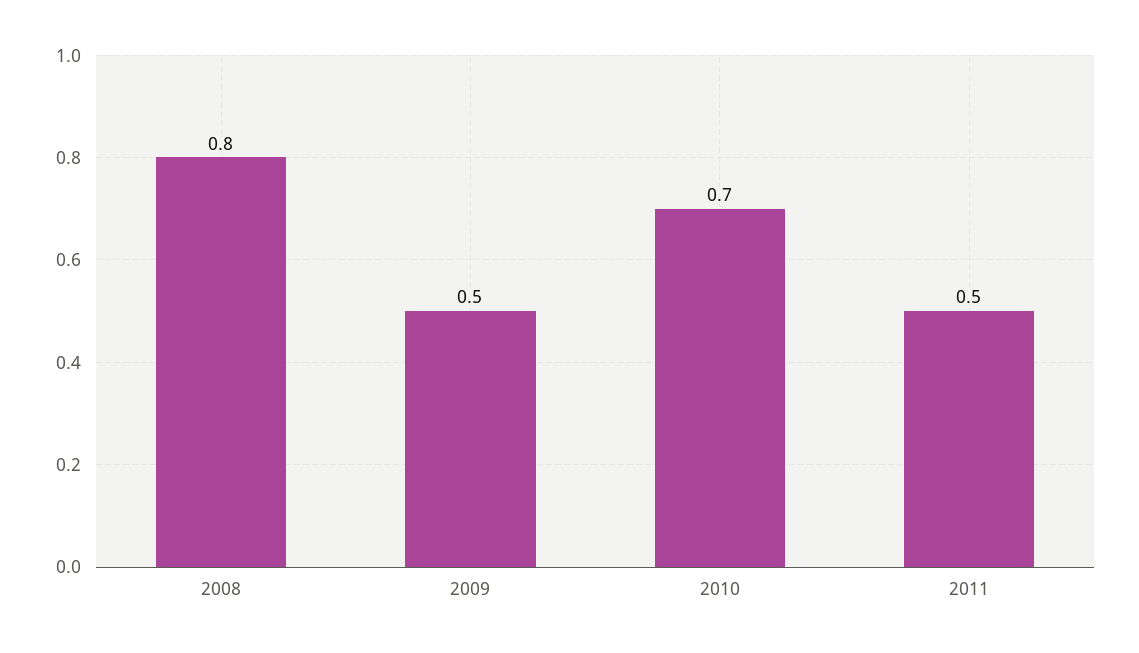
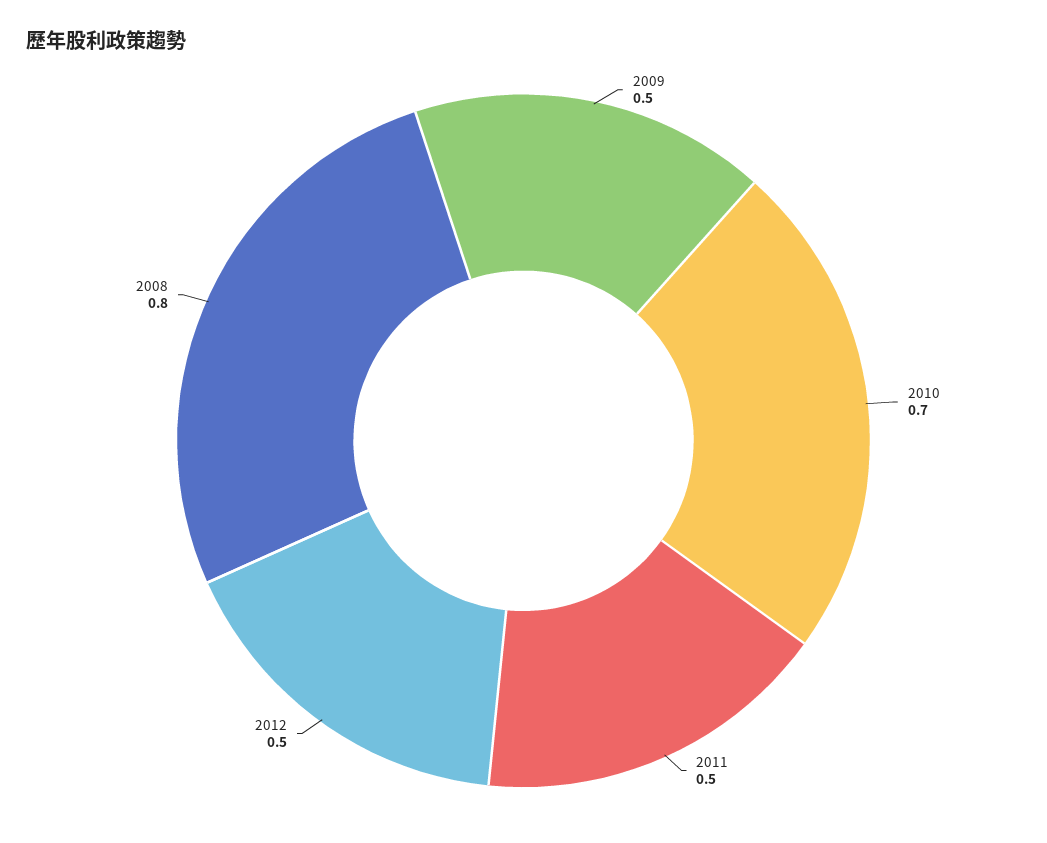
2012: none -> 0.5

